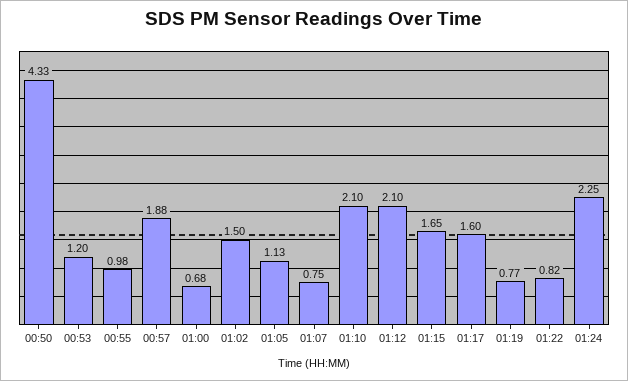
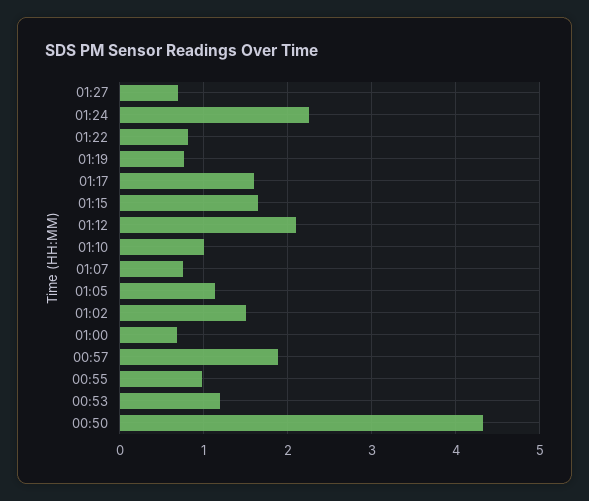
01:10: 2.1 -> 1
01:27: none -> 0.7

